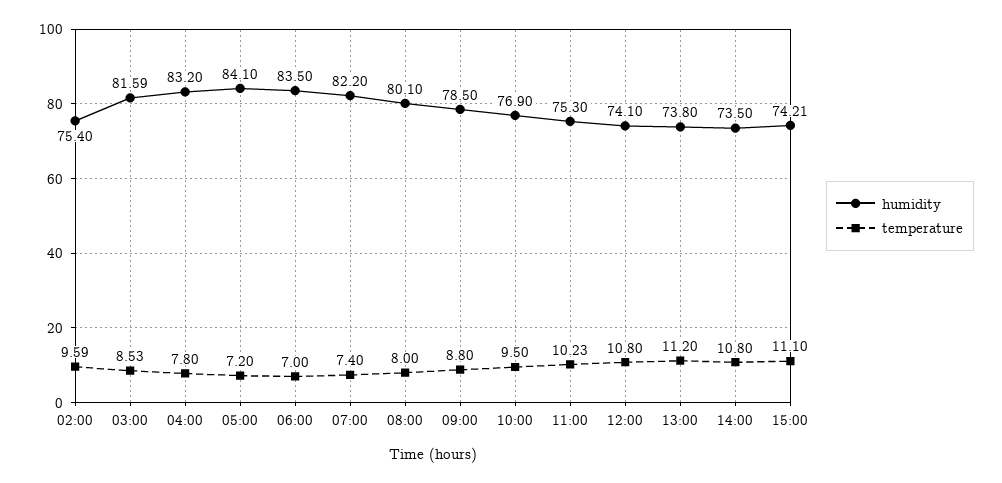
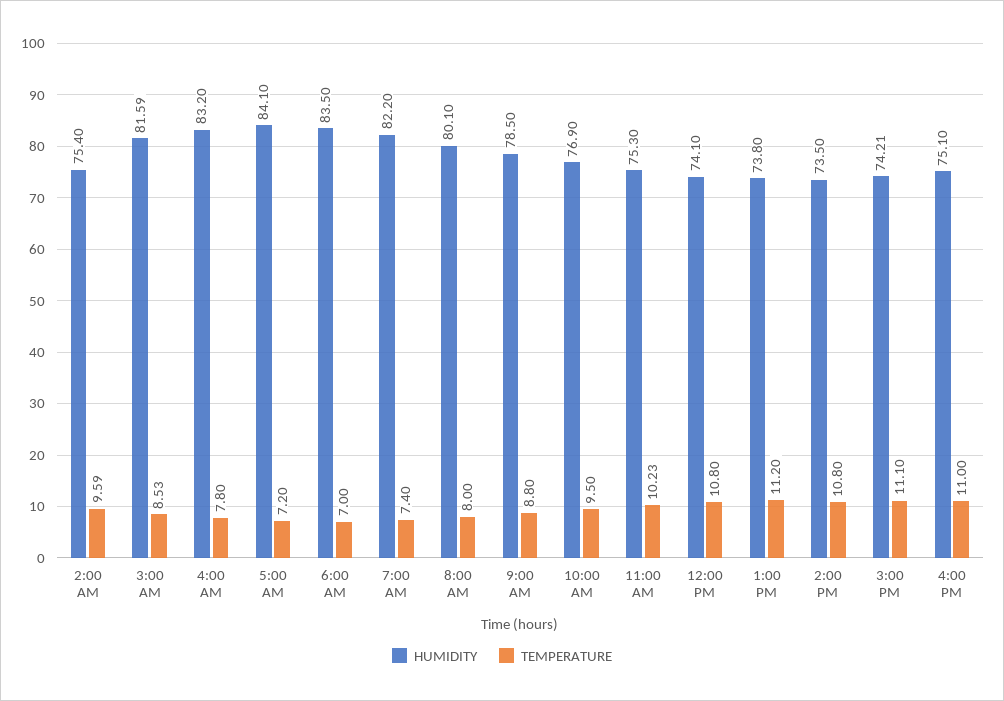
humidity, 4:00 PM: none -> 75.1
temperature, 4:00 PM: none -> 11

